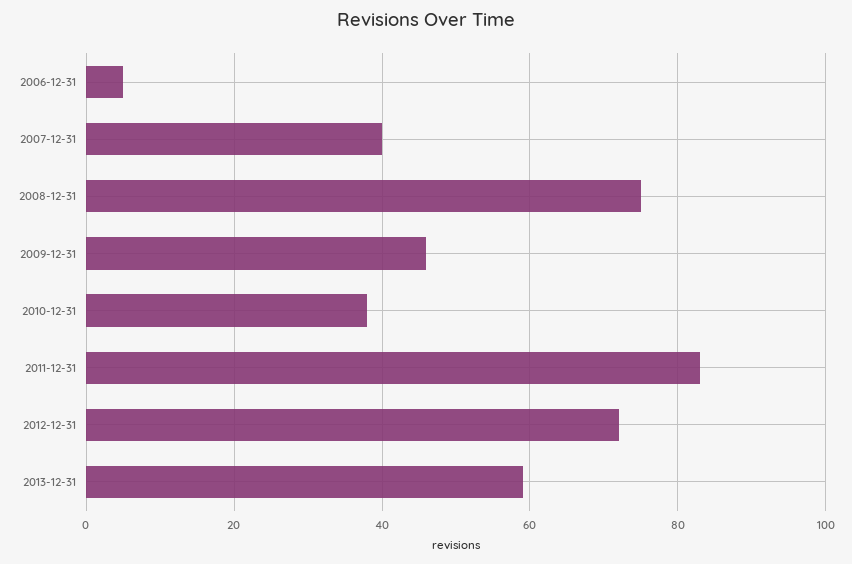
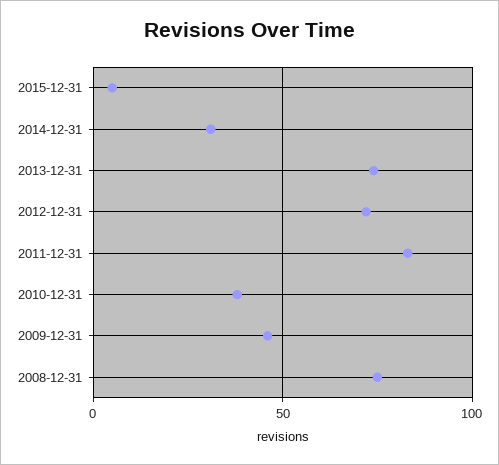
2006-12-31: 5 -> none
2007-12-31: 40 -> none
2013-12-31: 60 -> 75
2015-12-31: none -> 5
2014-12-31: none -> 30

